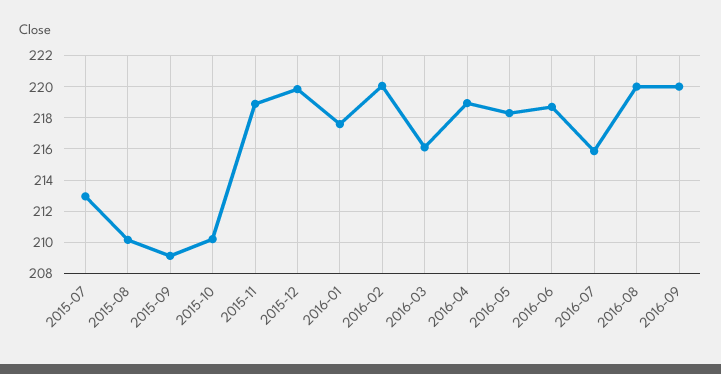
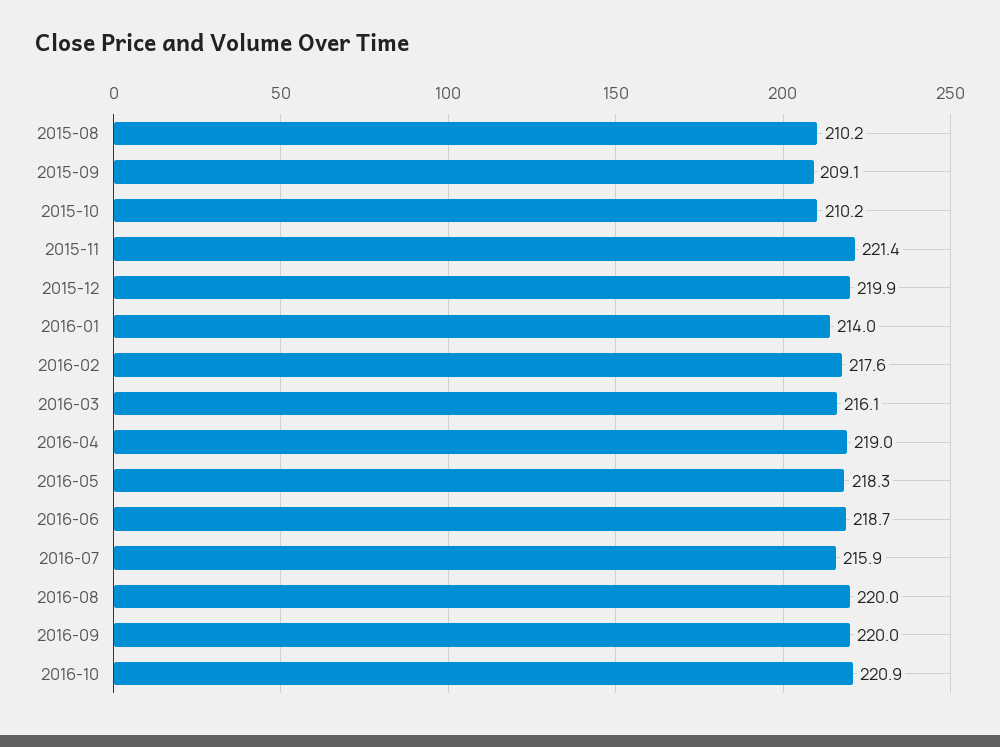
2015-07: 213 -> none
2015-11: 219 -> 221.4
2016-01: 217.5 -> 214
2016-02: 220 -> 217.6
2016-10: none -> 220.9

